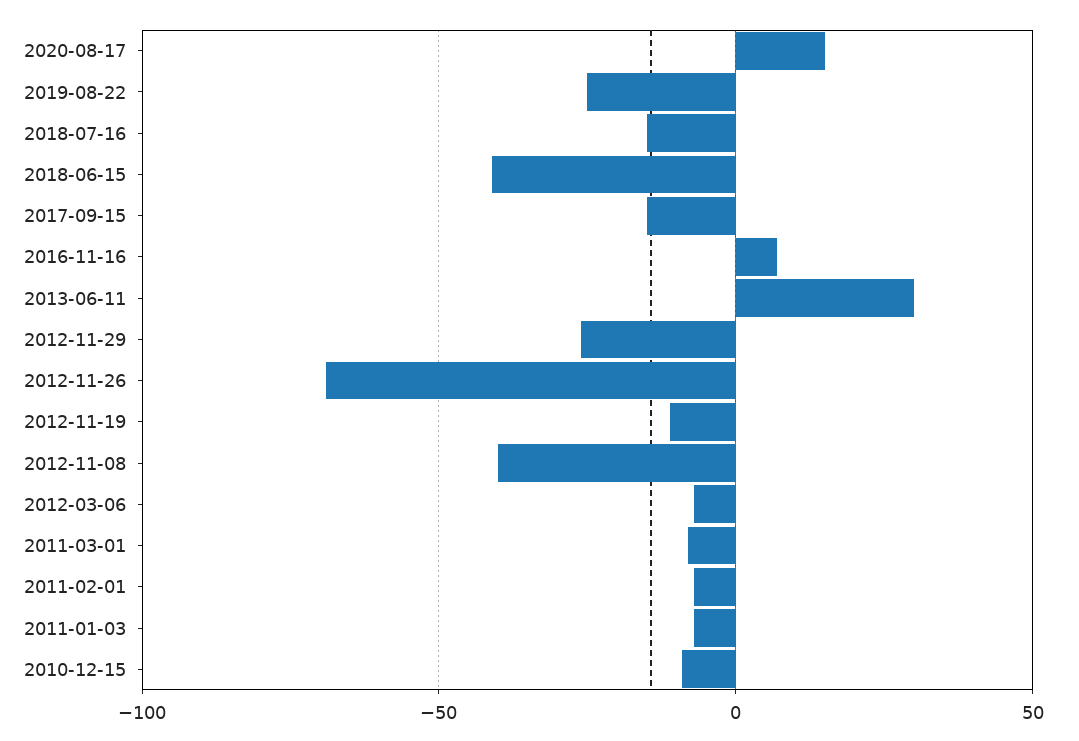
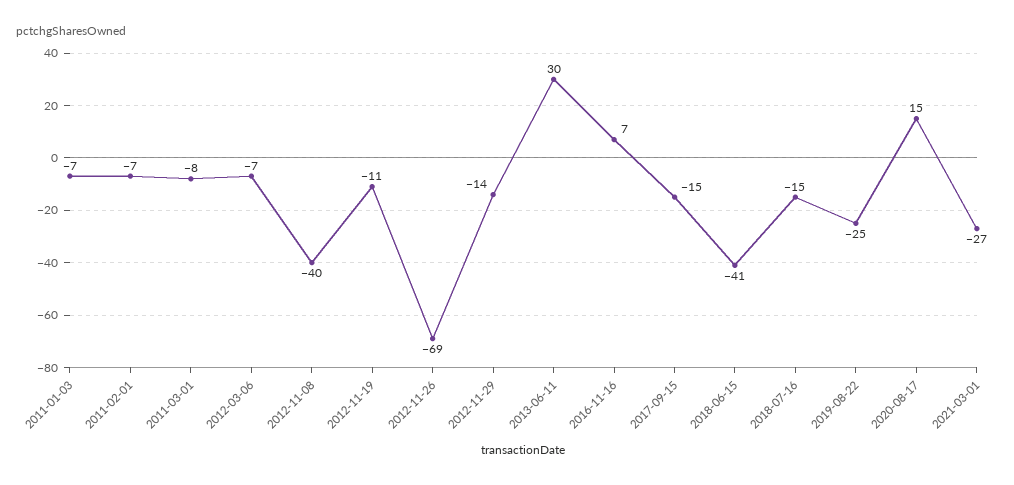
2012-11-29: -25 -> -14
2010-12-15: -10 -> none
2021-03-01: none -> -27

